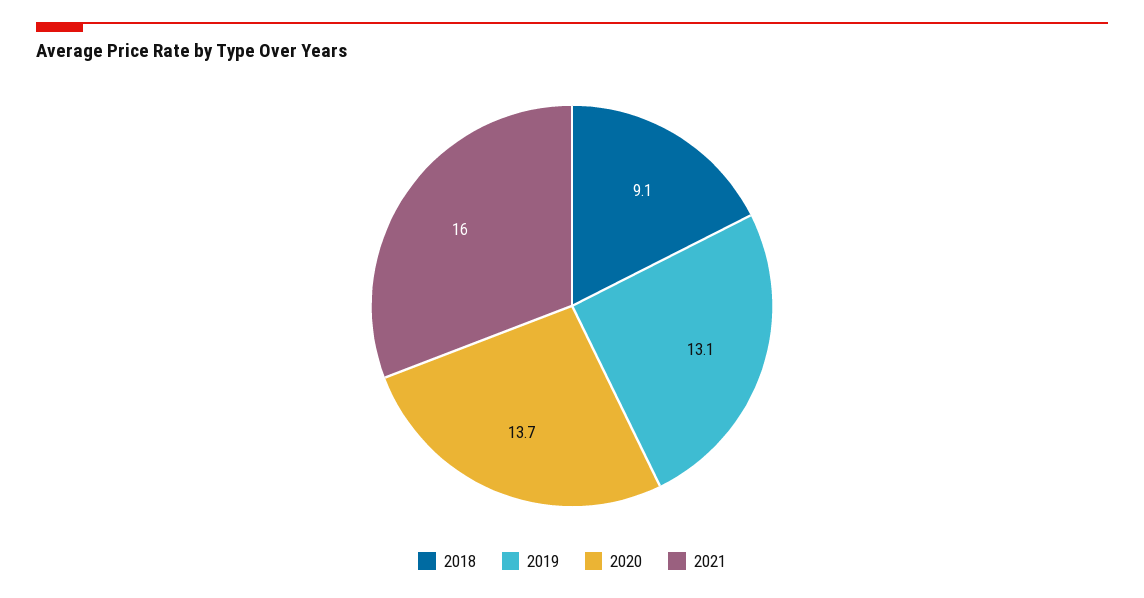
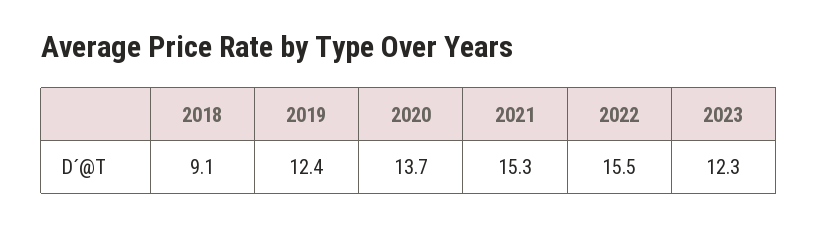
2019: 13.1 -> 12.4
2021: 16 -> 15.3
2022: none -> 15.5
2023: none -> 12.3

